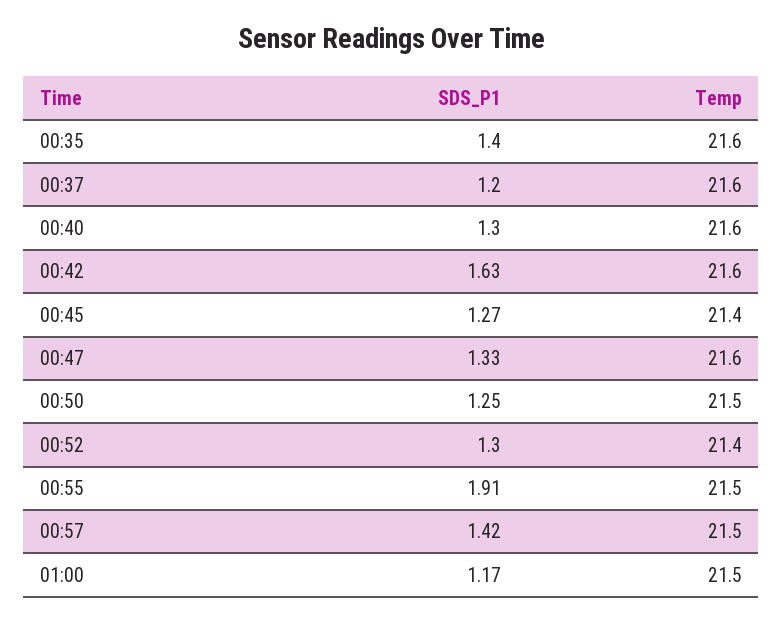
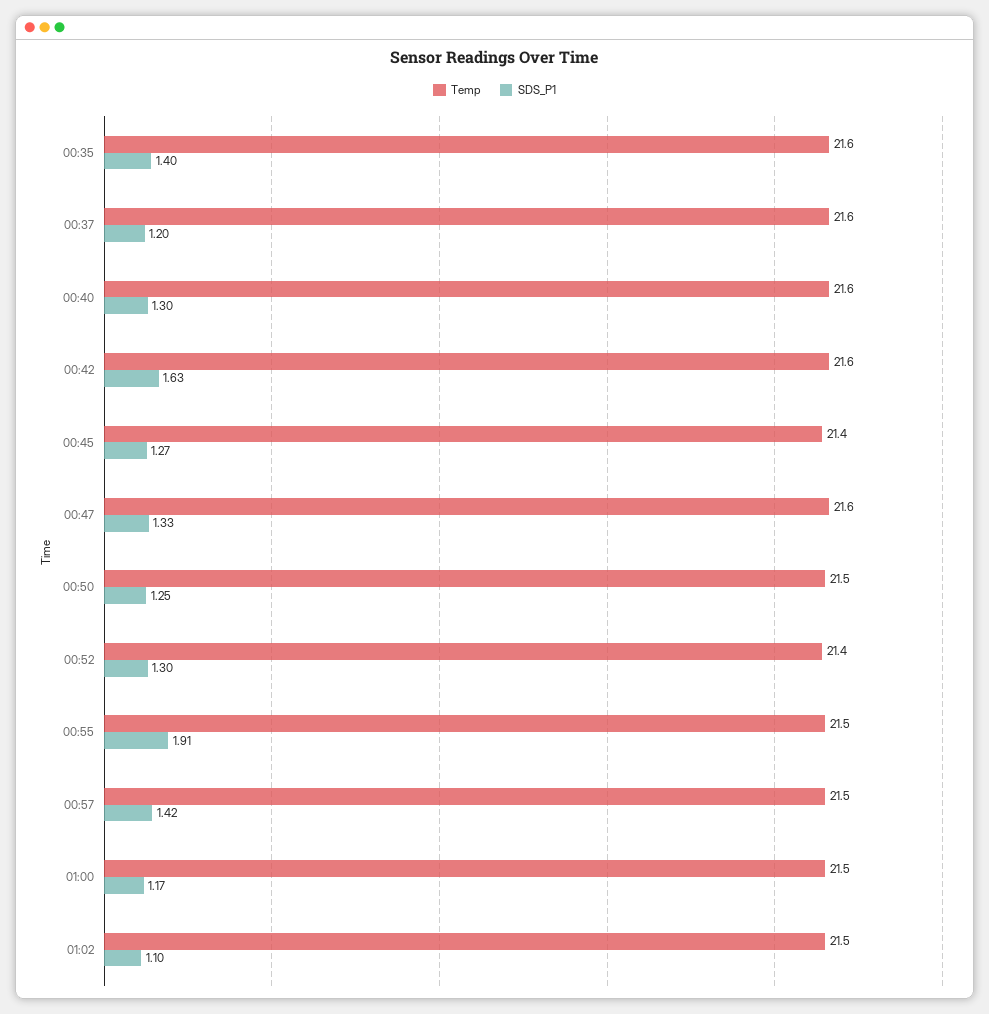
Temp, 01:02: none -> 21.5
SDS_P1, 01:02: none -> 1.1

